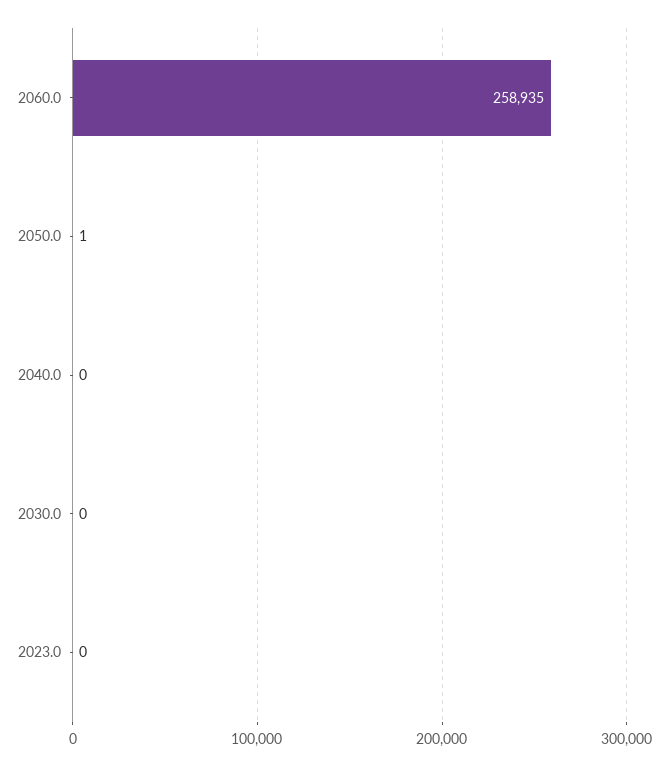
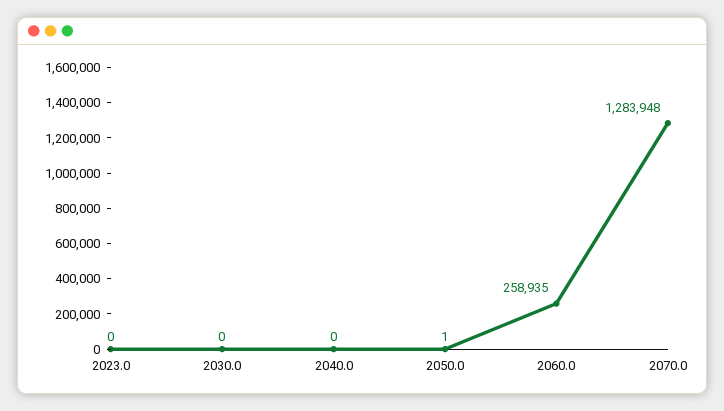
2070.0: none -> 1283948

